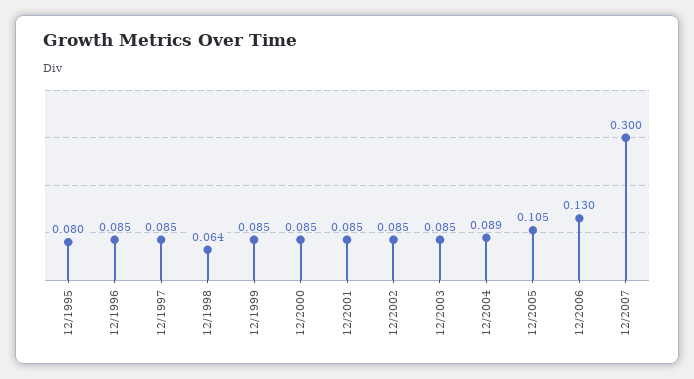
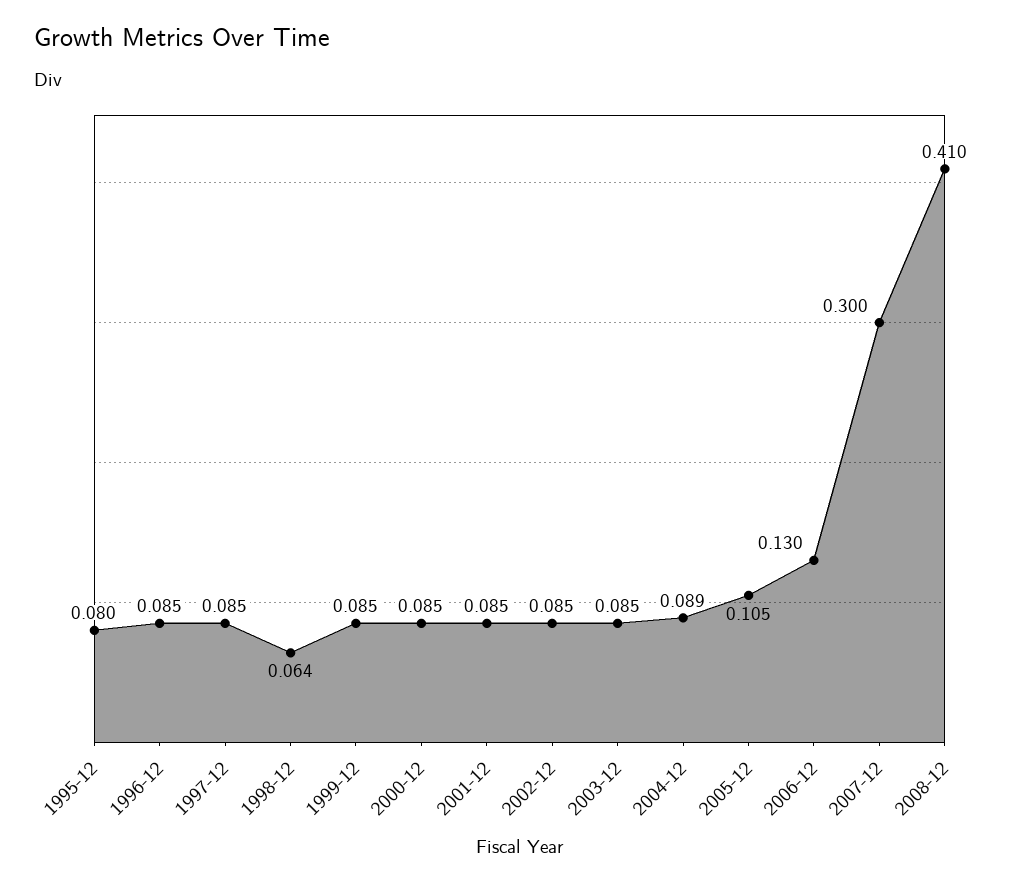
2008-12: none -> 0.41

